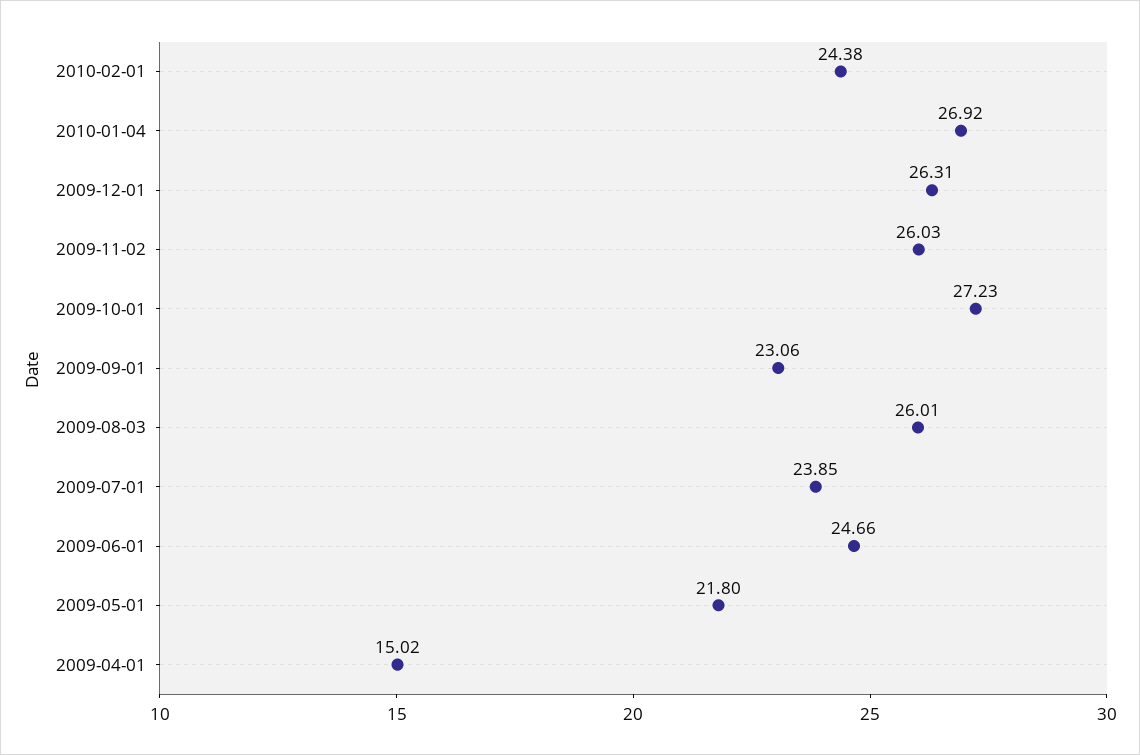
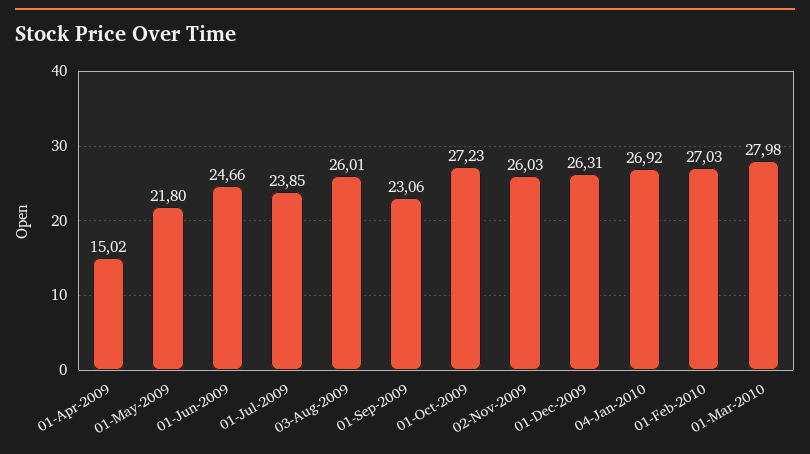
2010-02-01: 24.38 -> 27.03
01-Mar-2010: none -> 27.98

